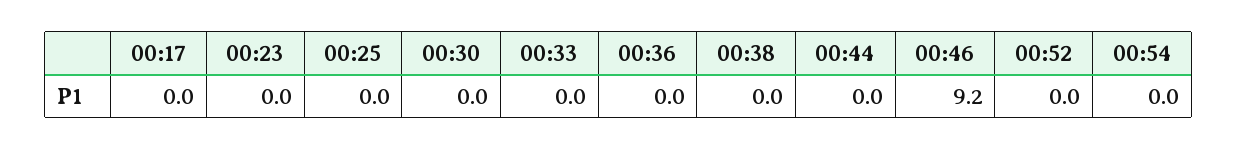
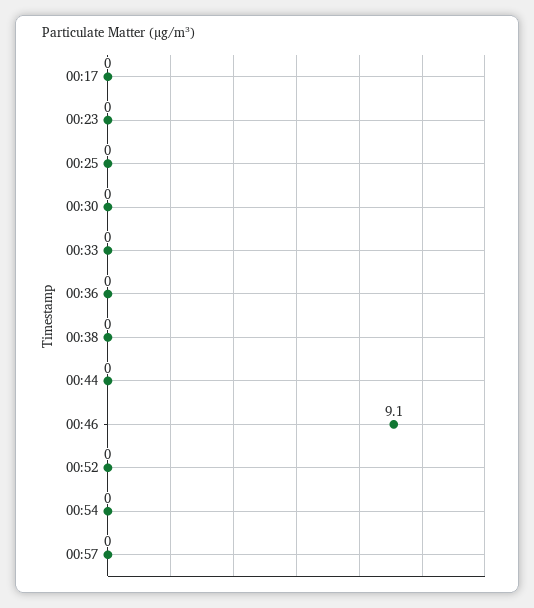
00:46: 9.2 -> 9.1
00:57: none -> 0

